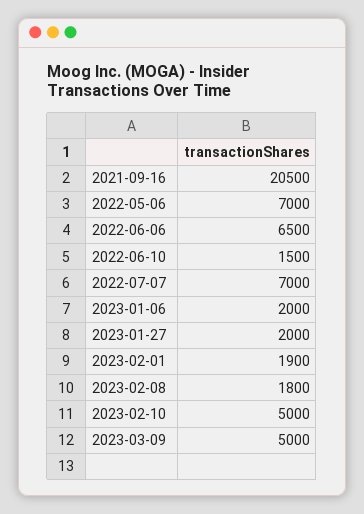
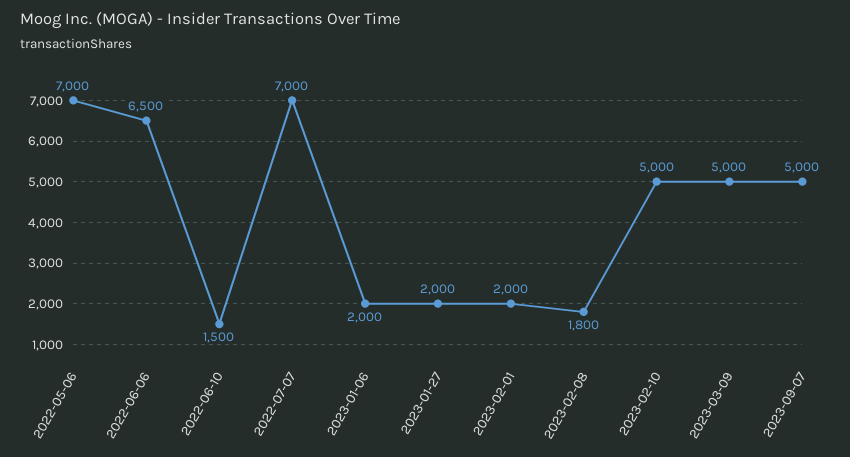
2021-09-16: 20500 -> none
2023-02-01: 1900 -> 2000
2023-09-07: none -> 5000

